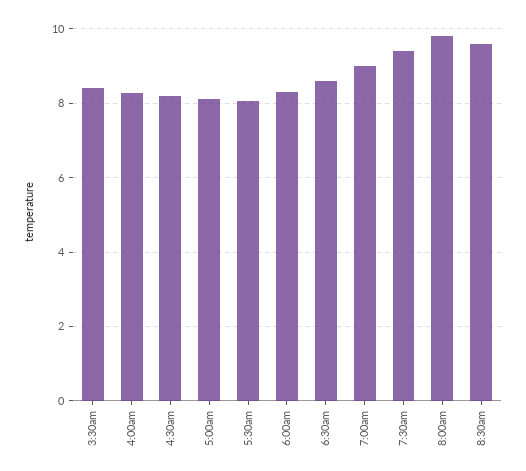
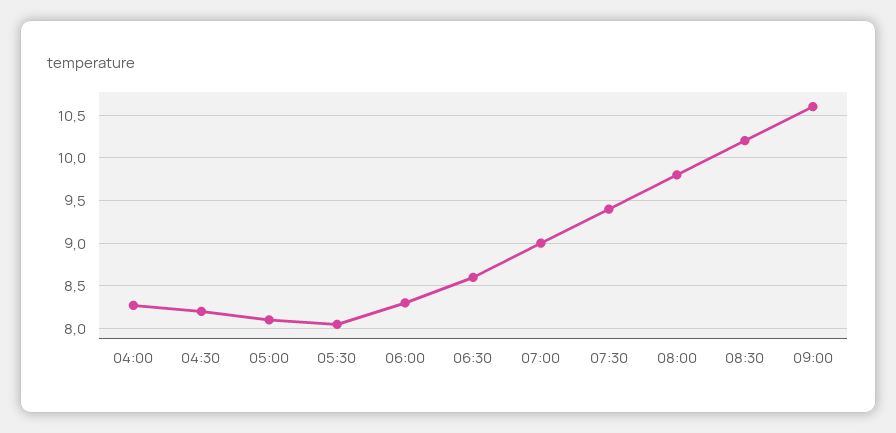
3:30am: 8.4 -> none
8:30am: 9.6 -> 10.2
09:00: none -> 10.6

